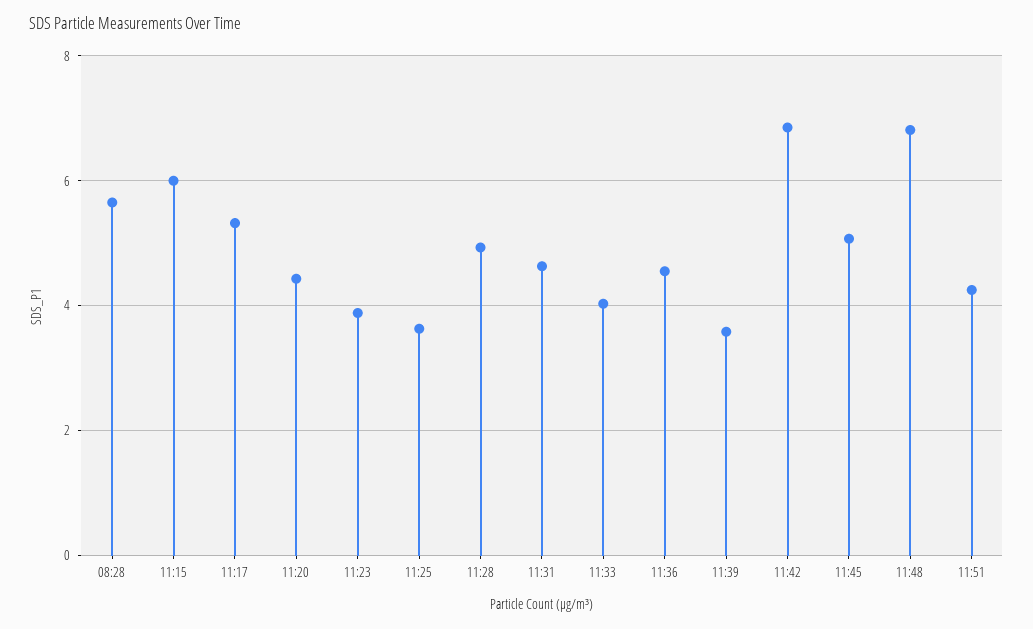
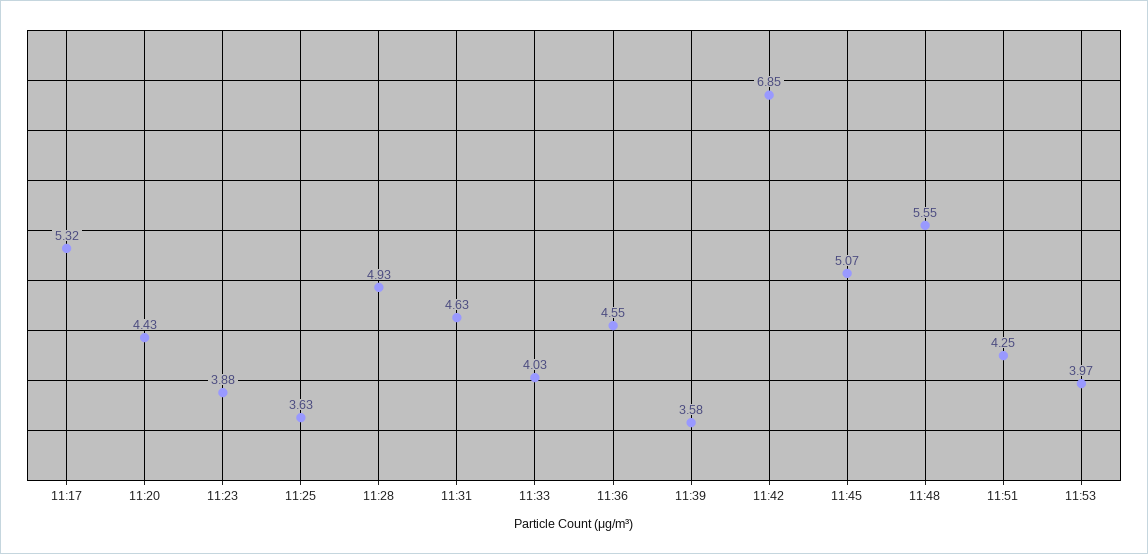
08:28: 5.6 -> none
11:15: 6 -> none
11:48: 6.8 -> 5.55
11:53: none -> 3.97

